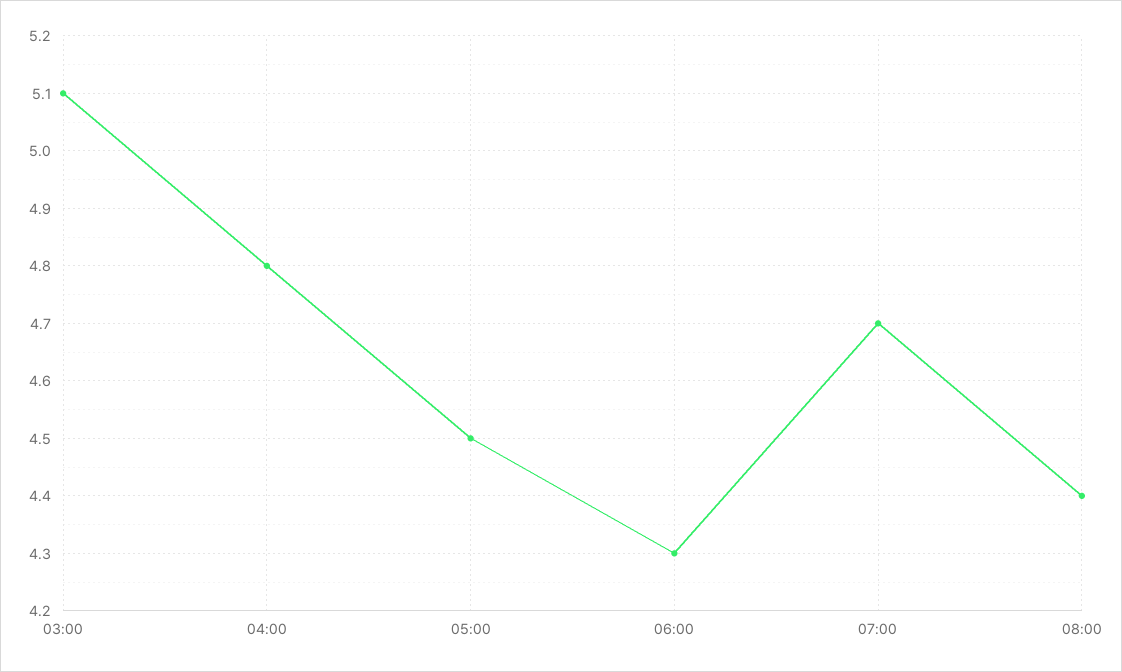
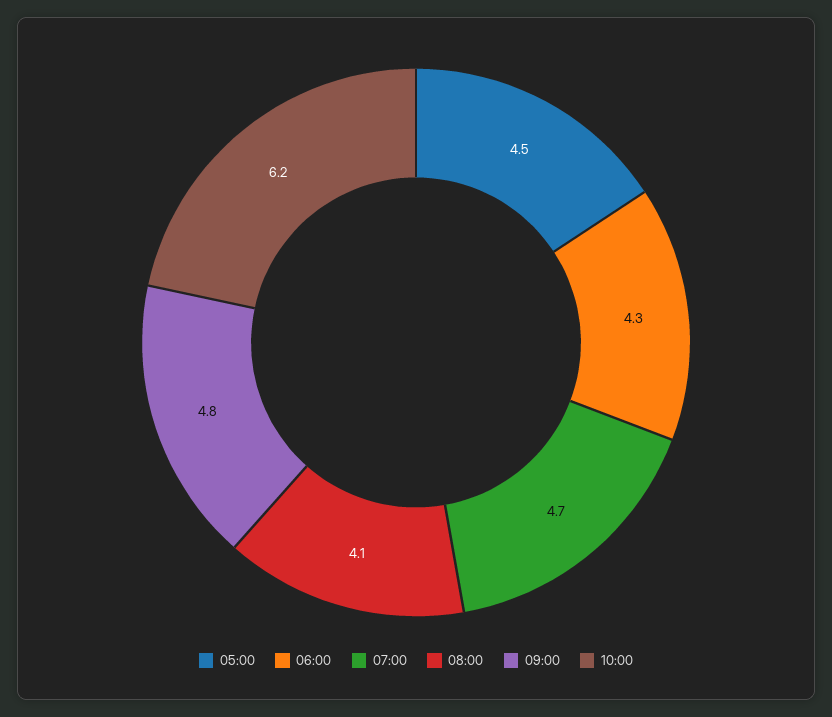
03:00: 5.1 -> none
04:00: 4.8 -> none
08:00: 4.4 -> 4.1
09:00: none -> 4.8
10:00: none -> 6.2

